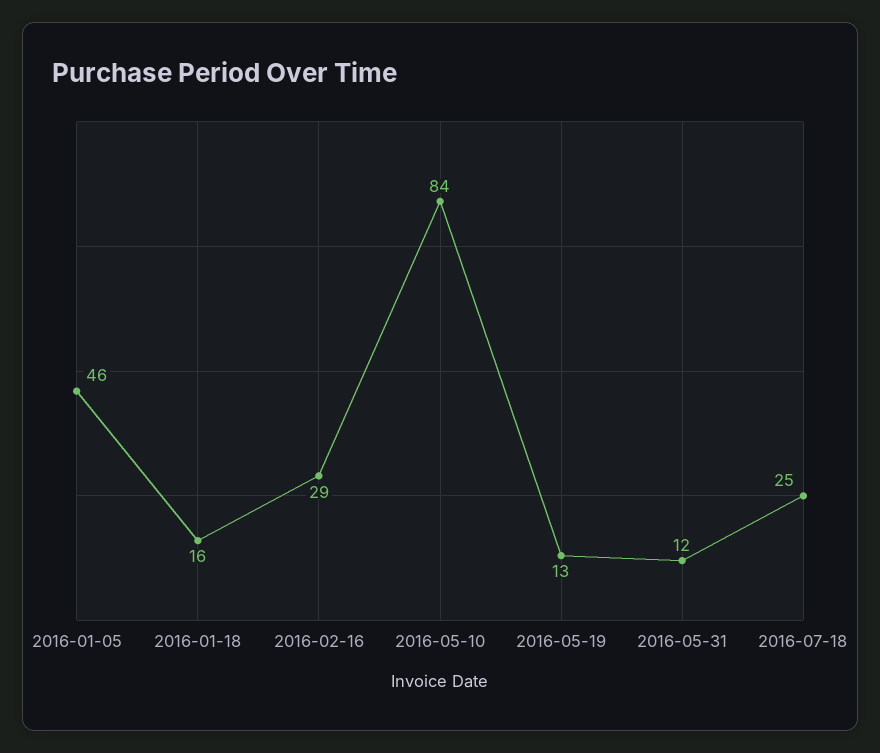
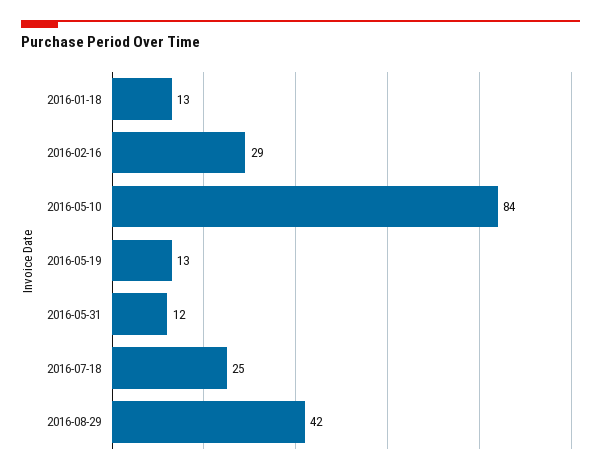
2016-01-05: 46 -> none
2016-01-18: 16 -> 13
2016-08-29: none -> 42

